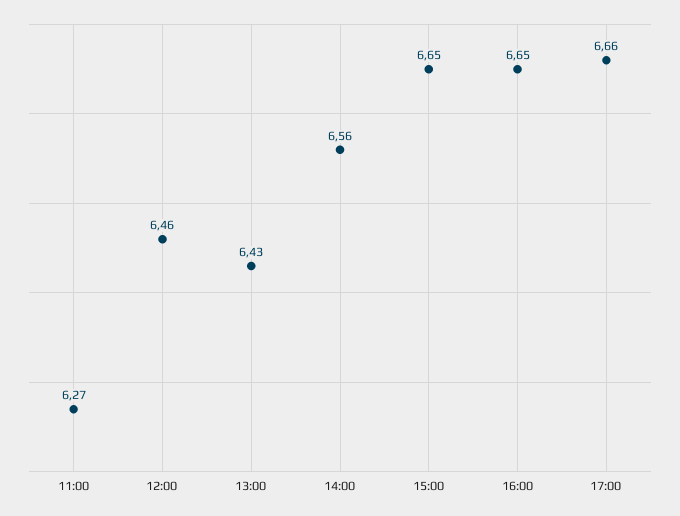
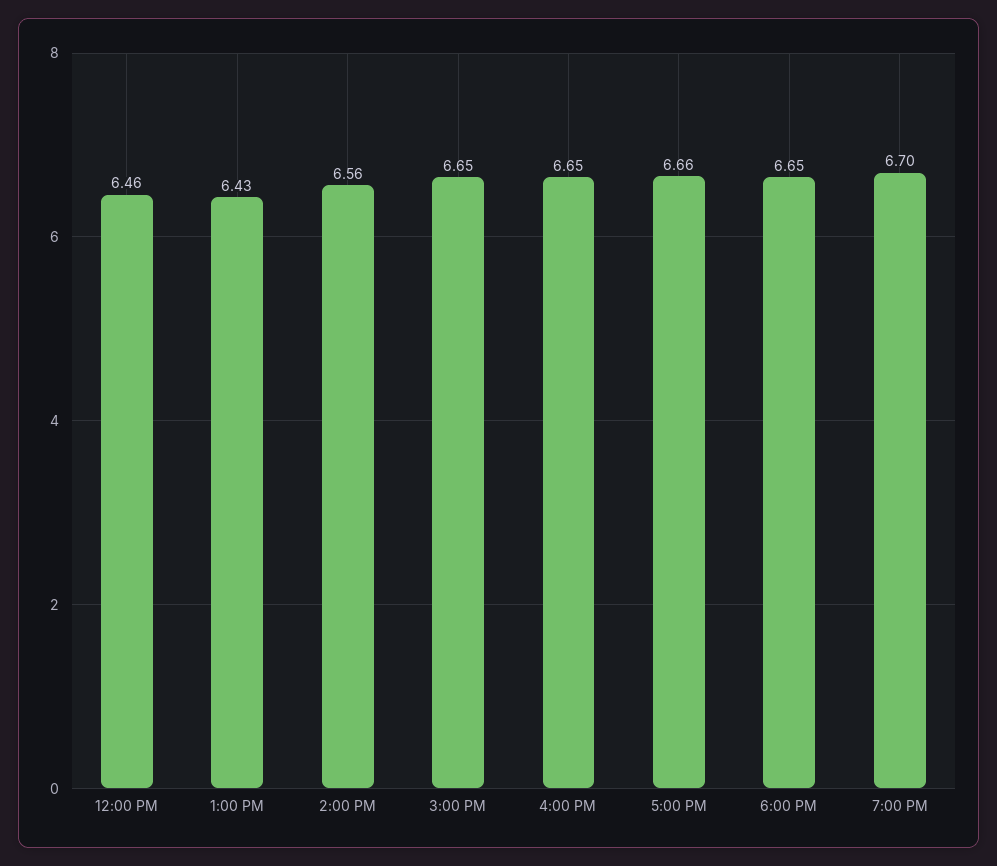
11:00: 6.27 -> none
6:00 PM: none -> 6.65
7:00 PM: none -> 6.7

